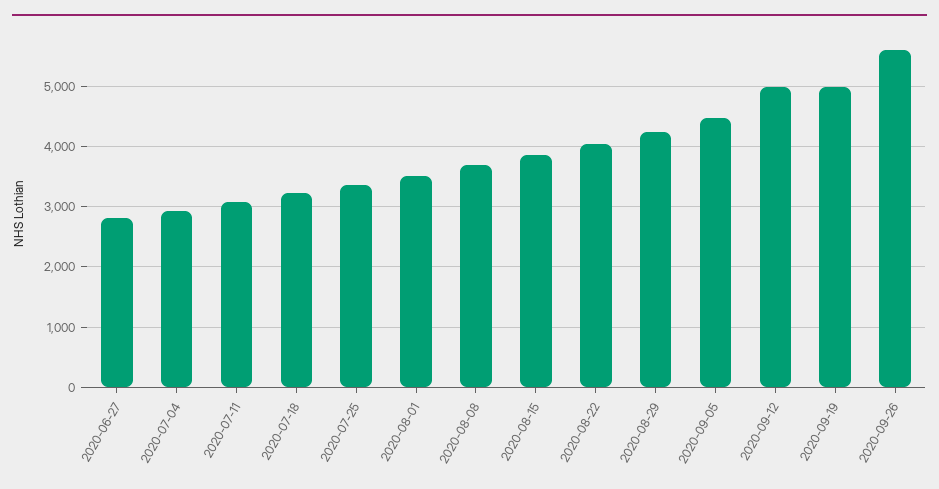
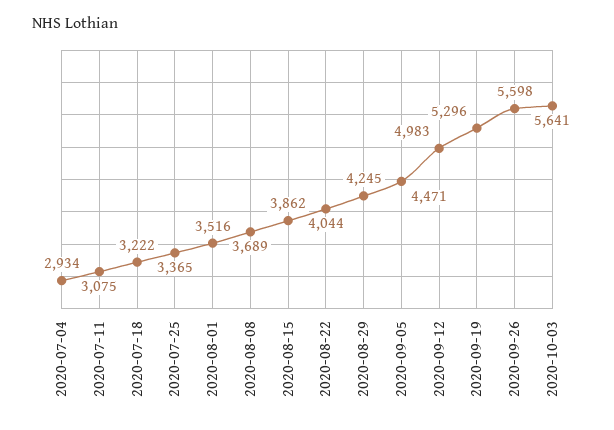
2020-06-27: 2800 -> none
2020-09-19: 5000 -> 5296
2020-10-03: none -> 5641

